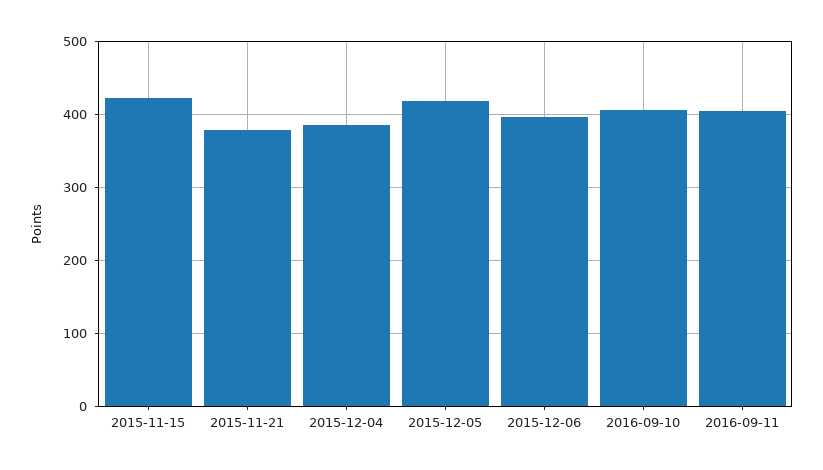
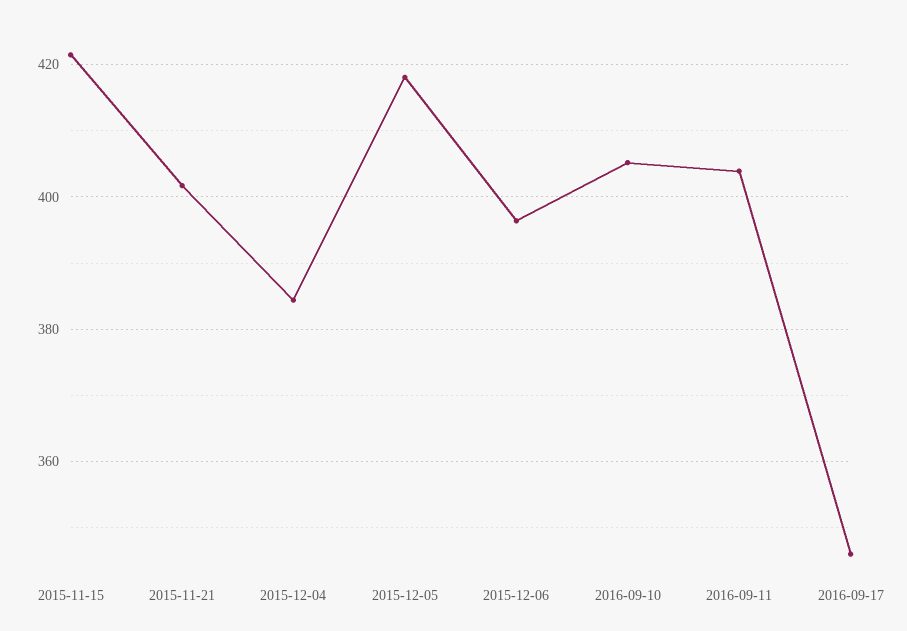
2015-11-21: 380 -> 402
2016-09-17: none -> 346

